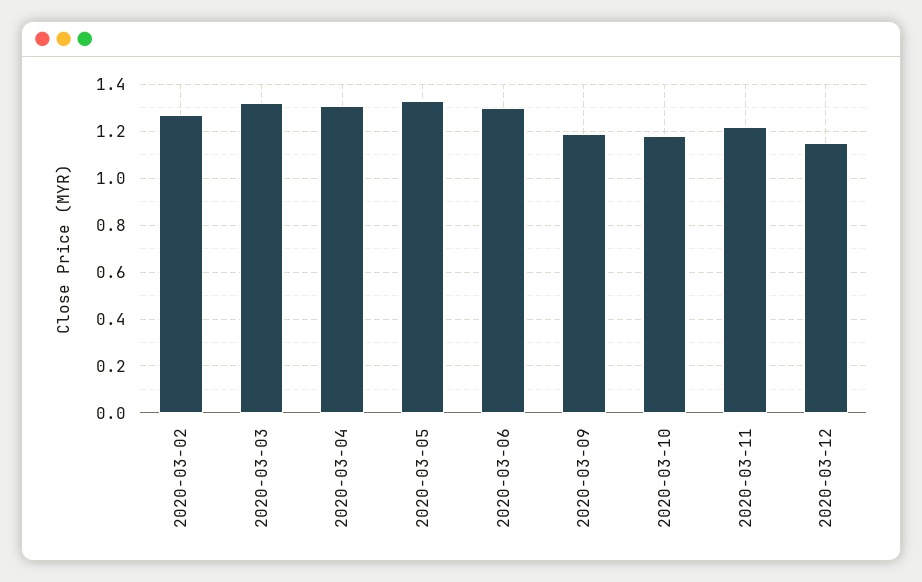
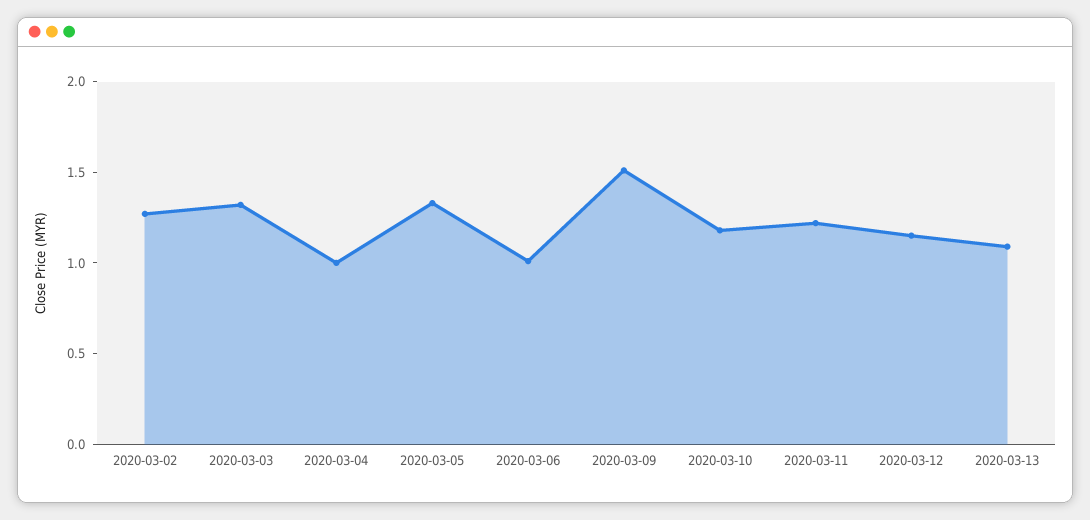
2020-03-04: 1.3 -> 1
2020-03-06: 1.3 -> 1
2020-03-09: 1.2 -> 1.5
2020-03-13: none -> 1.1

